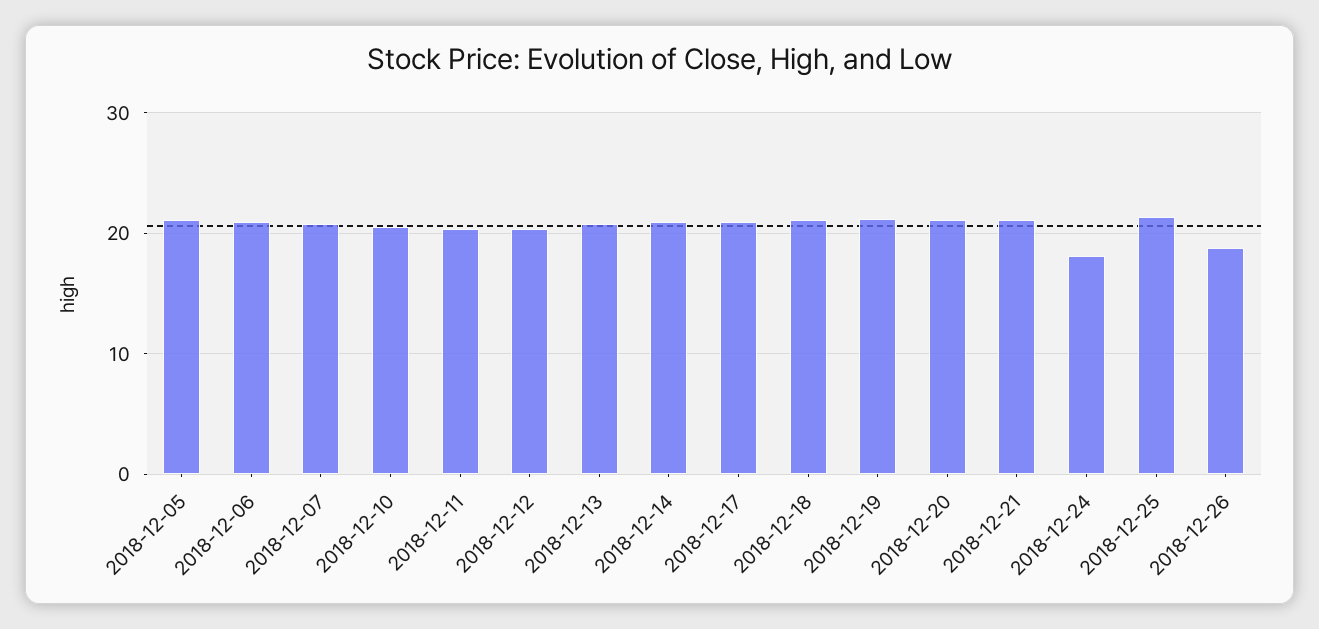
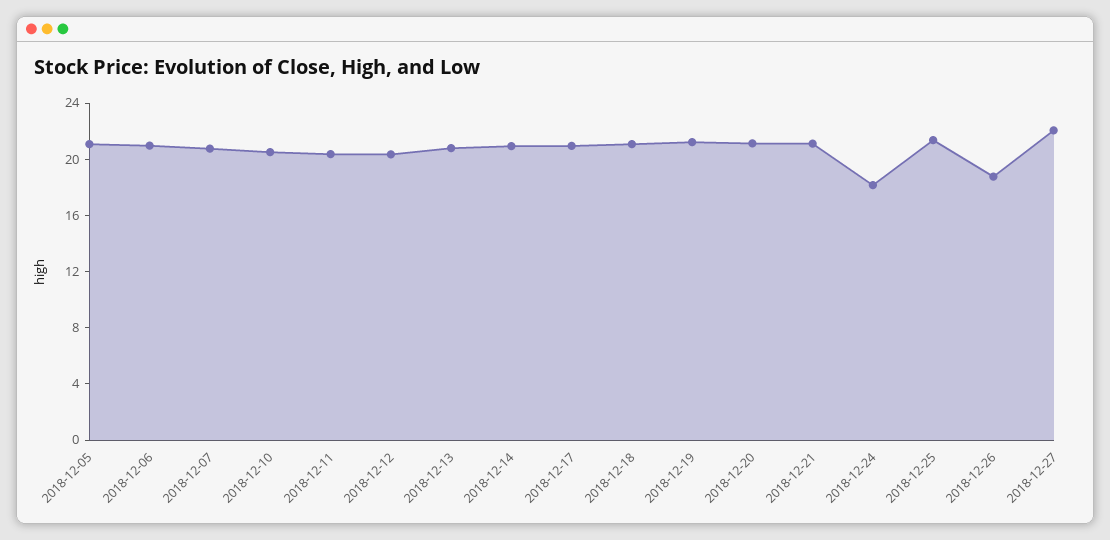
2018-12-27: none -> 22

